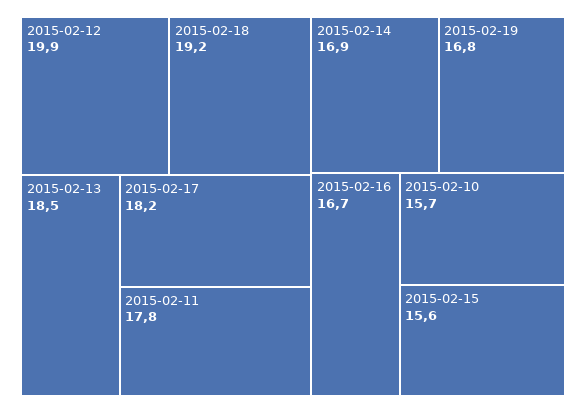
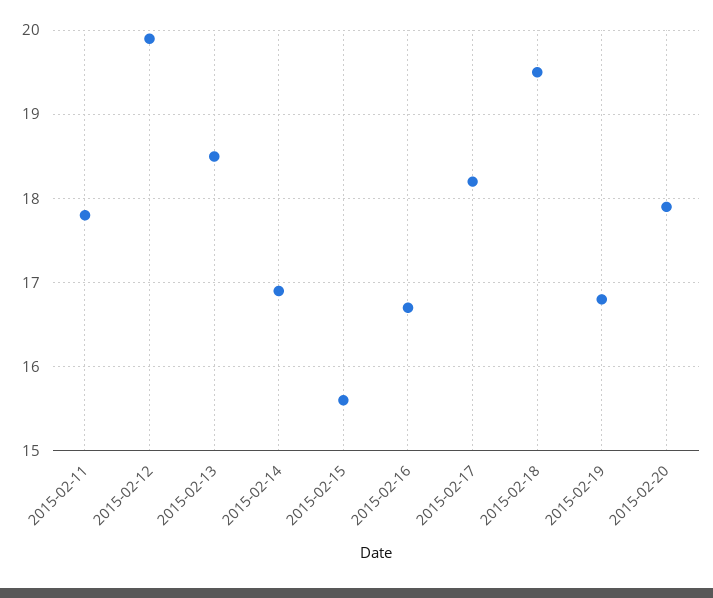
2015-02-18: 19.2 -> 19.5
2015-02-10: 15.7 -> none
2015-02-20: none -> 17.9

